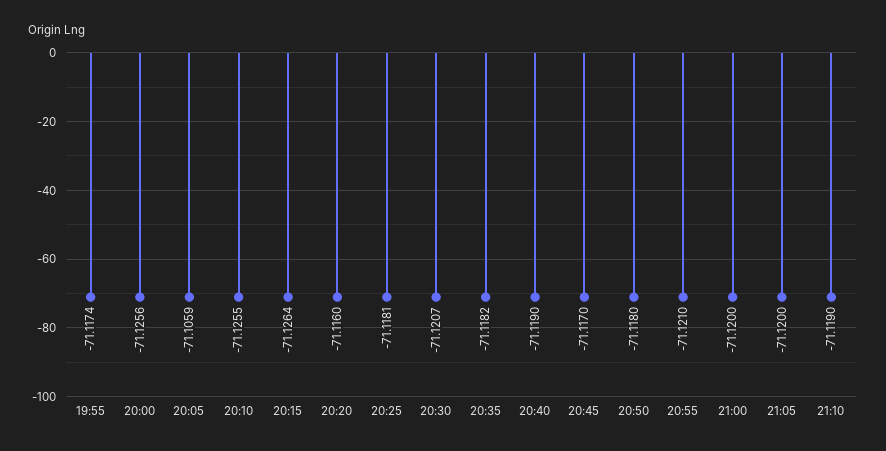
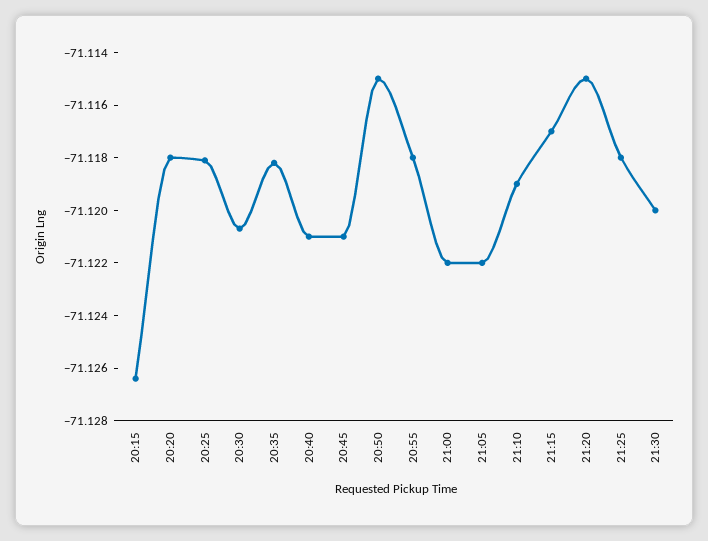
19:55: -71.1174 -> none
20:00: -71.1256 -> none
20:05: -71.1059 -> none
20:10: -71.1255 -> none
20:20: -71.116 -> -71.118
20:40: -71.119 -> -71.121
20:45: -71.117 -> -71.121
20:50: -71.118 -> -71.115
20:55: -71.121 -> -71.118
21:00: -71.12 -> -71.122
21:05: -71.12 -> -71.122
21:15: none -> -71.117
21:20: none -> -71.115
21:25: none -> -71.118
21:30: none -> -71.12

